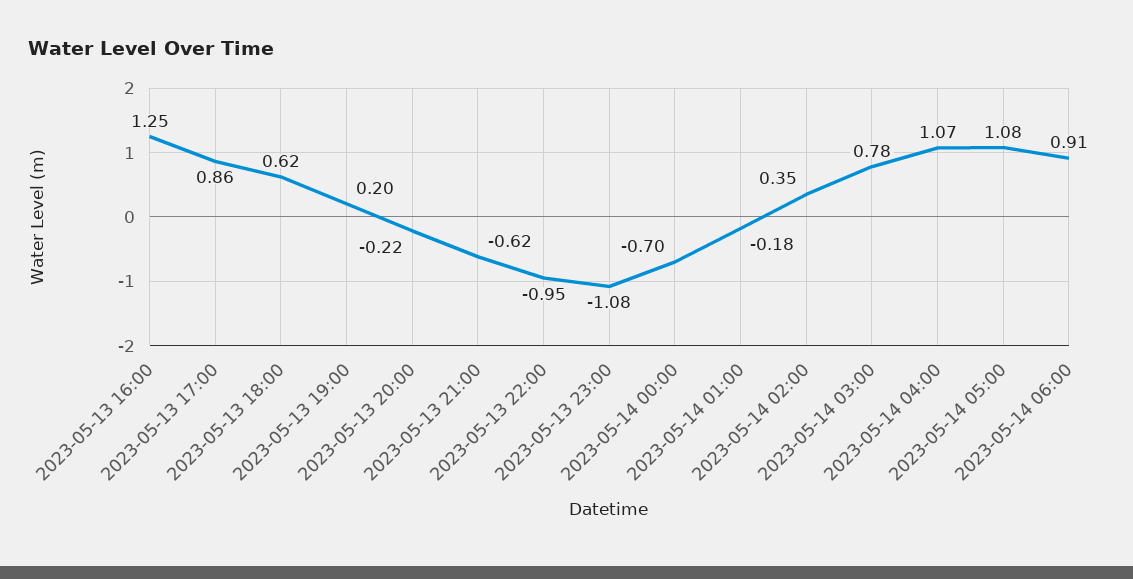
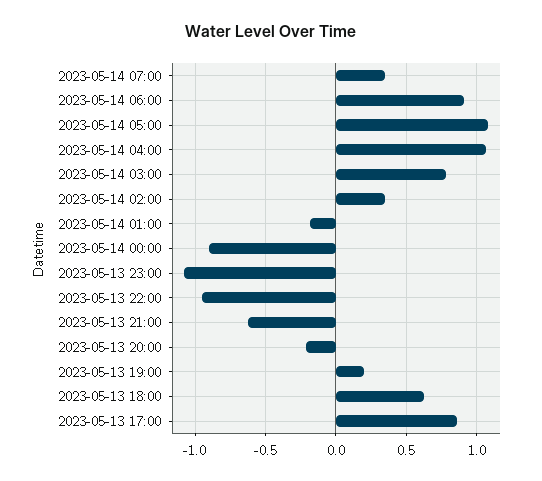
2023-05-13 16:00: 1.25 -> none
2023-05-14 00:00: -0.7 -> -0.9
2023-05-14 07:00: none -> 0.35

